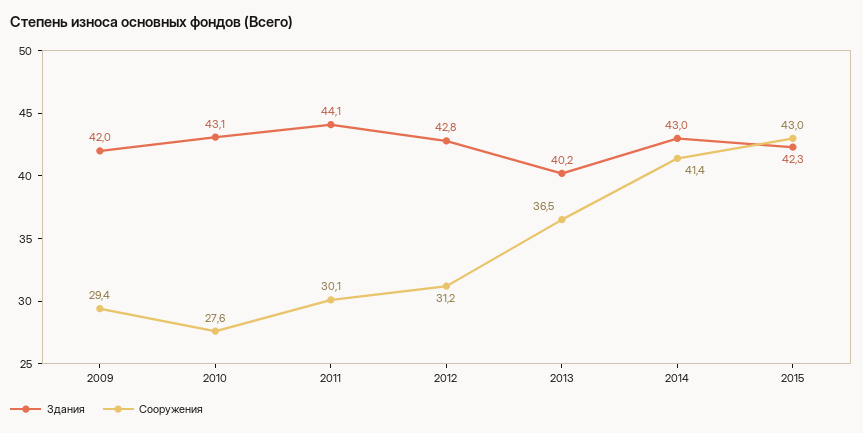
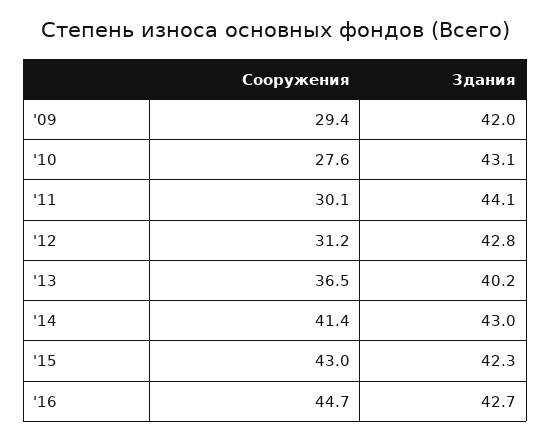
Сооружения, '16: none -> 44.7
Здания, '16: none -> 42.7

